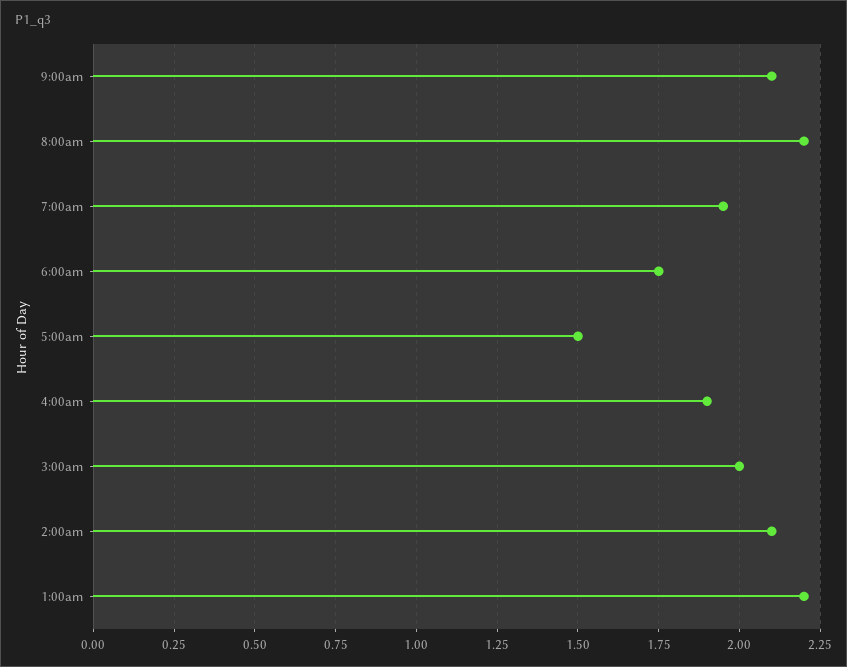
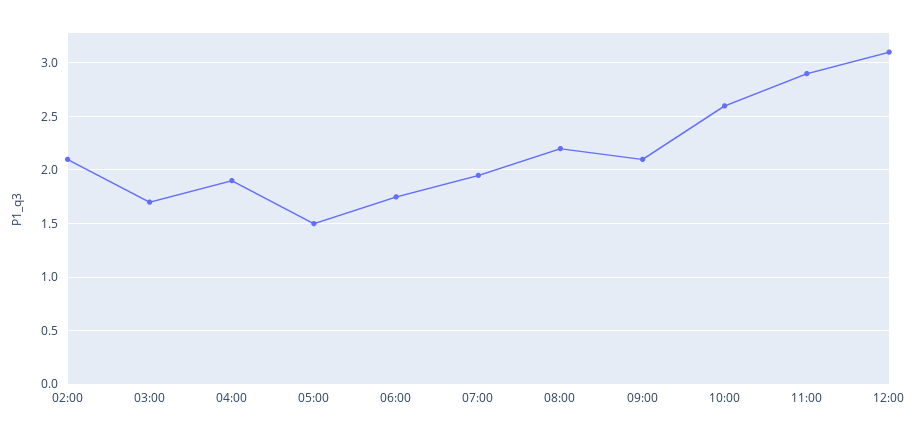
3:00am: 2 -> 1.7
1:00am: 2.2 -> none
10:00: none -> 2.6
11:00: none -> 2.9
12:00: none -> 3.1

